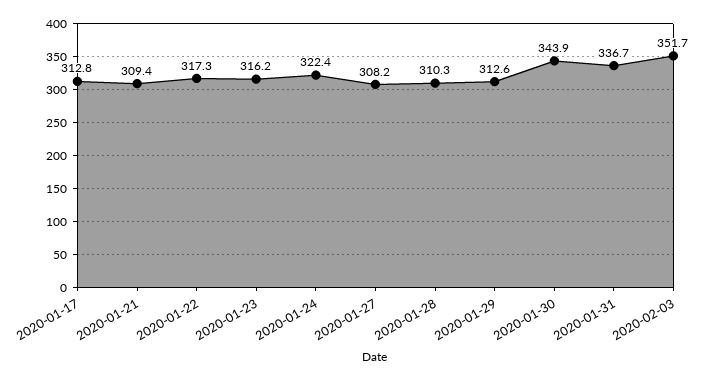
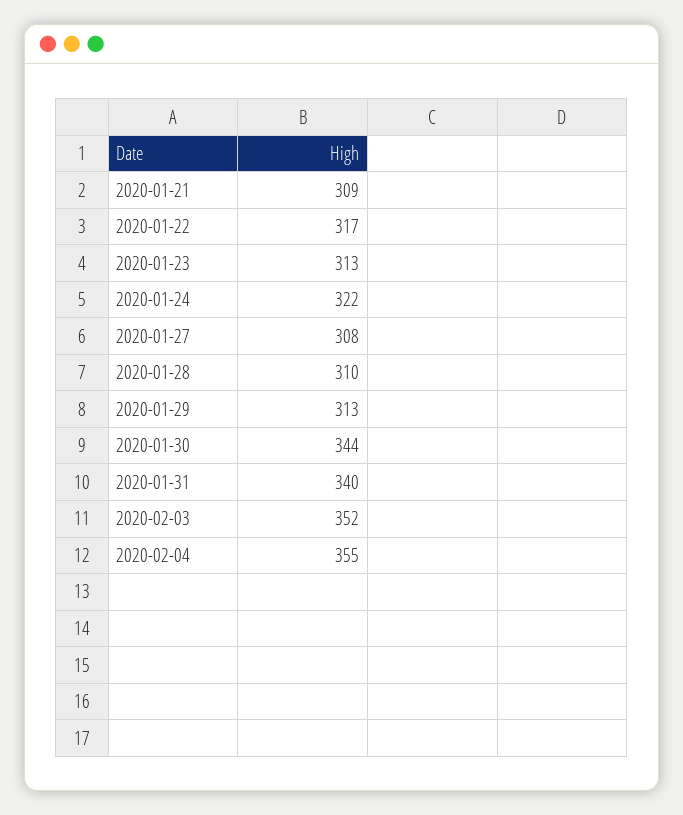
2020-01-17: 312.8 -> none
2020-01-23: 316.2 -> 313
2020-01-31: 336.7 -> 340
2020-02-04: none -> 355

